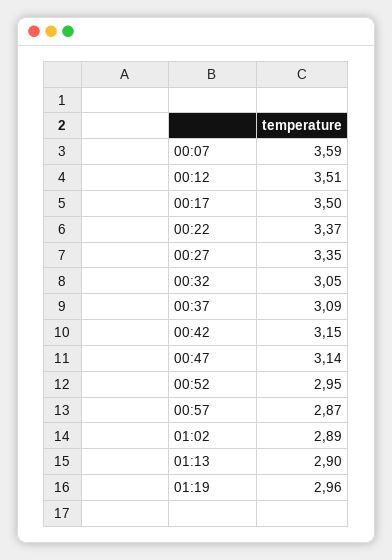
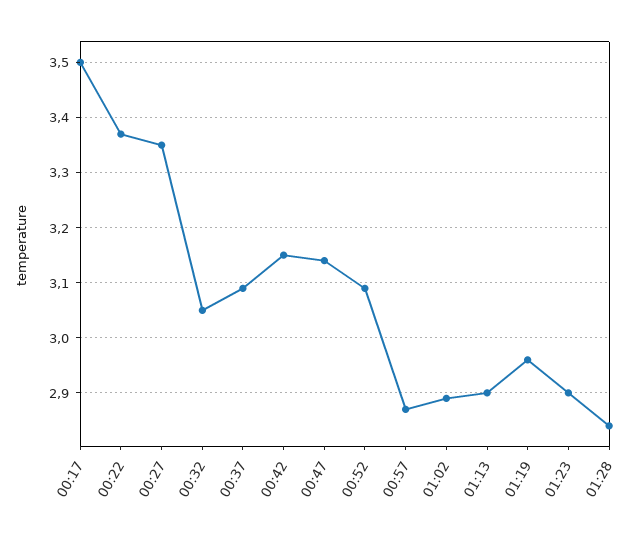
00:07: 3.59 -> none
00:12: 3.51 -> none
00:52: 2.95 -> 3.1
01:23: none -> 2.9
01:28: none -> 2.85

